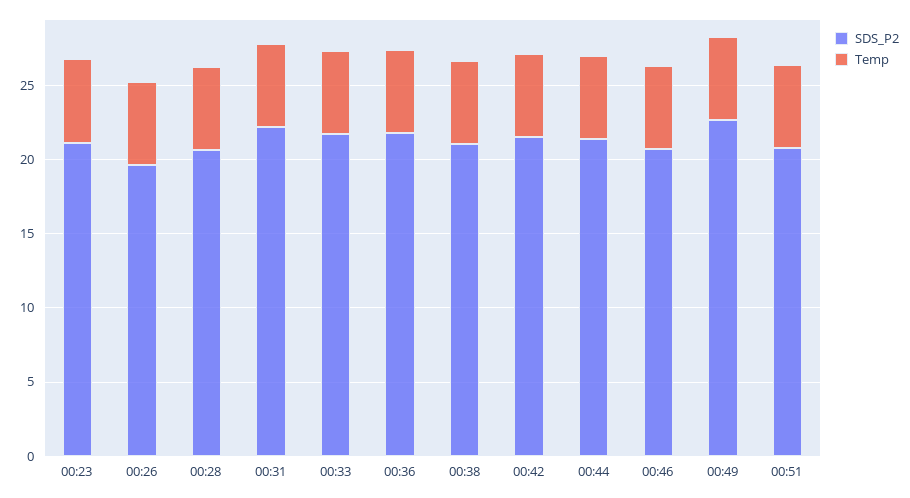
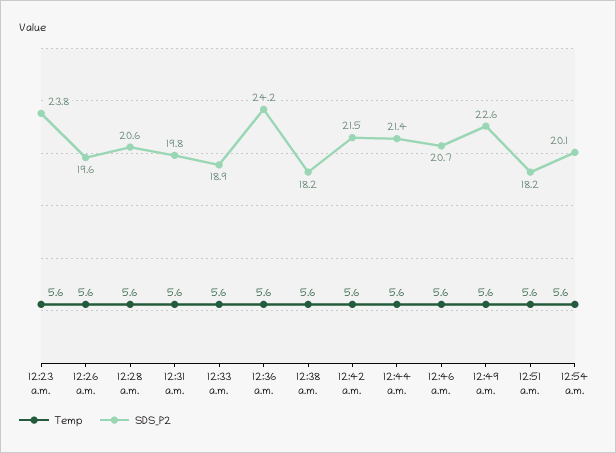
SDS_P2, 00:23: 21 -> 23.8
SDS_P2, 00:31: 22 -> 19.8
SDS_P2, 00:33: 22 -> 18.9
SDS_P2, 00:36: 22 -> 24.2
SDS_P2, 00:38: 21 -> 18.2
SDS_P2, 00:51: 21 -> 18.2
Temp, 12:54 a.m.: none -> 5.6
SDS_P2, 12:54 a.m.: none -> 20.1

